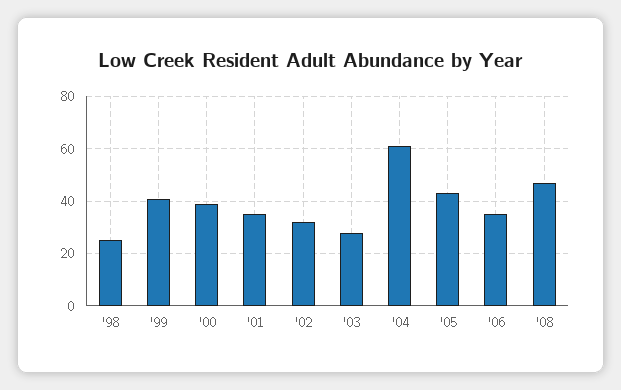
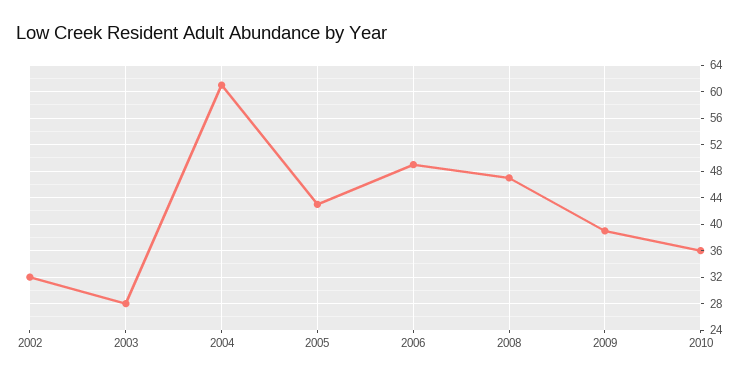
'98: 25 -> none
'99: 40 -> none
'00: 40 -> none
'01: 35 -> none
'06: 35 -> 49
2009: none -> 39
2010: none -> 36

